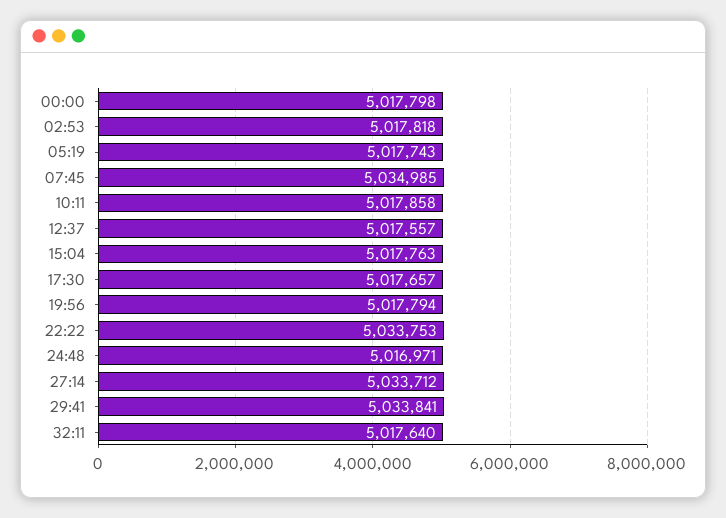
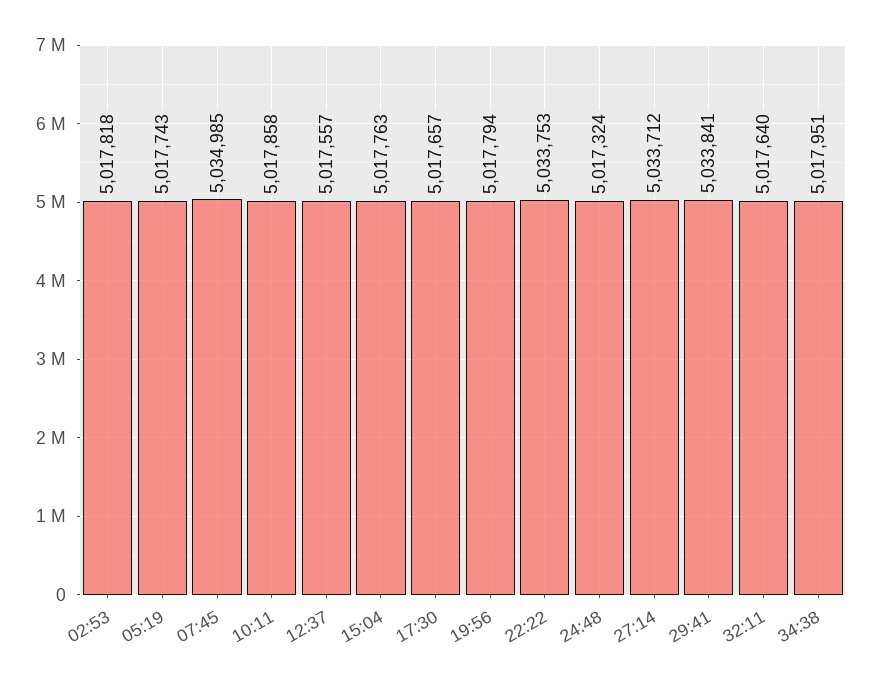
00:00: 5017798 -> none
24:48: 5016971 -> 5017324
34:38: none -> 5017951

